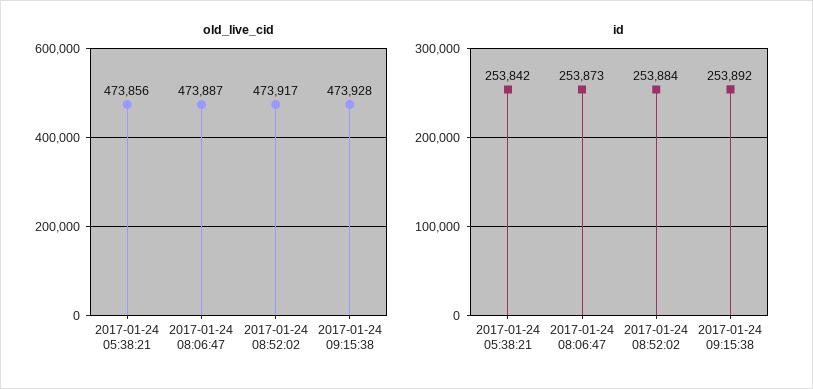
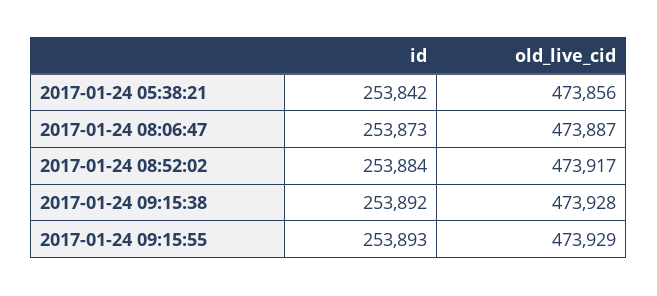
id, 2017-01-24 09:15:55: none -> 253893
old_live_cid, 2017-01-24 09:15:55: none -> 473929

